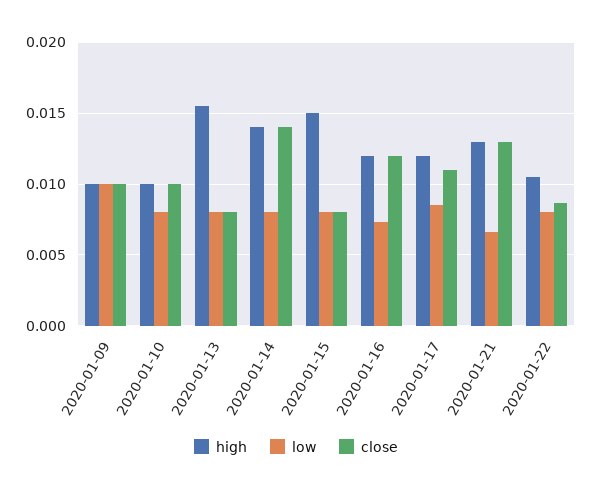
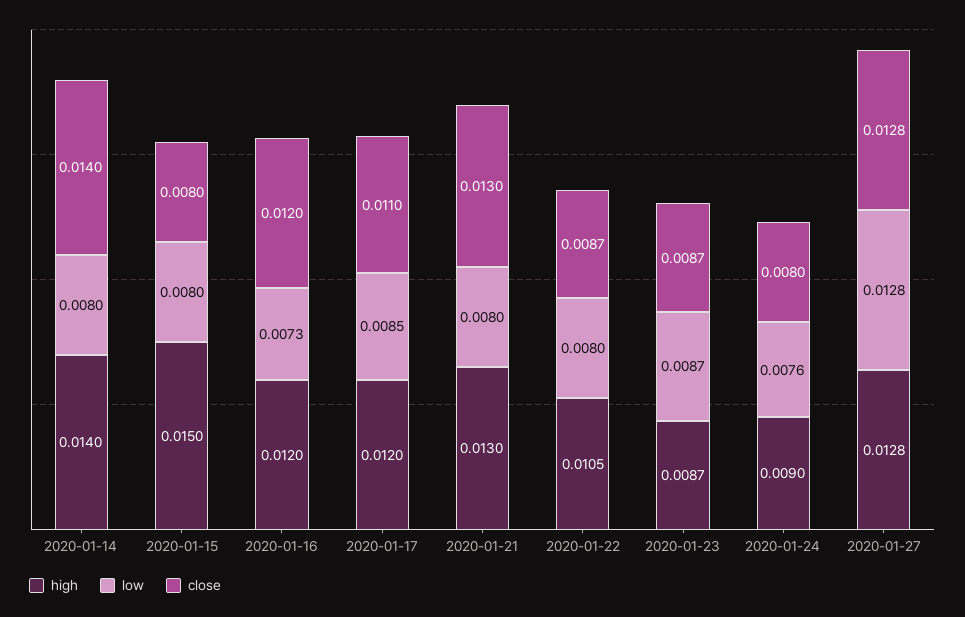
high, 2020-01-09: 0.01 -> none
low, 2020-01-09: 0.01 -> none
close, 2020-01-09: 0.01 -> none
high, 2020-01-10: 0.01 -> none
low, 2020-01-10: 0.008 -> none
close, 2020-01-10: 0.01 -> none
high, 2020-01-13: 0.0155 -> none
low, 2020-01-13: 0.008 -> none
close, 2020-01-13: 0.008 -> none
low, 2020-01-21: 0.0065 -> 0.008
high, 2020-01-23: none -> 0.0087
low, 2020-01-23: none -> 0.0087
close, 2020-01-23: none -> 0.0087
high, 2020-01-24: none -> 0.009
low, 2020-01-24: none -> 0.0076
close, 2020-01-24: none -> 0.008
high, 2020-01-27: none -> 0.0128
low, 2020-01-27: none -> 0.0128
close, 2020-01-27: none -> 0.0128

